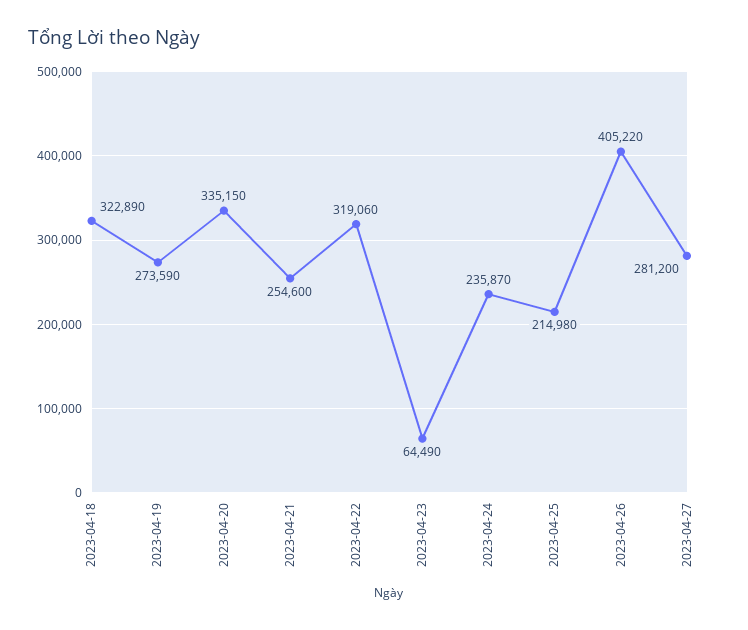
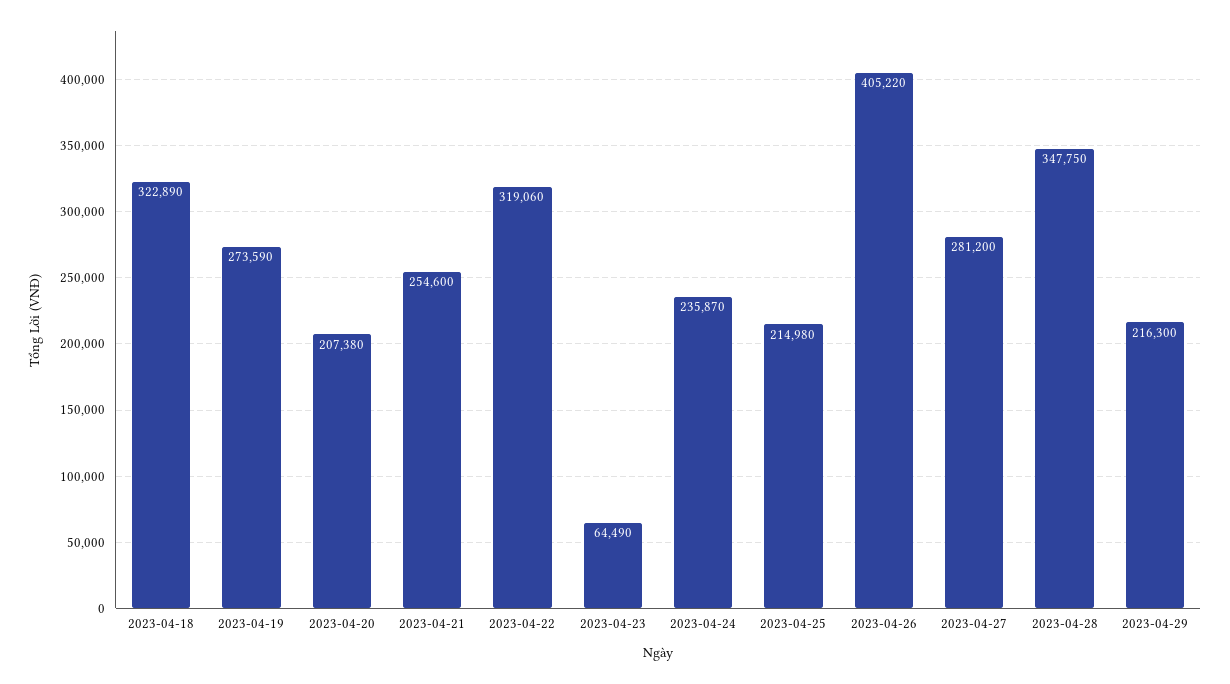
2023-04-20: 335150 -> 207380
2023-04-28: none -> 347750
2023-04-29: none -> 216300

